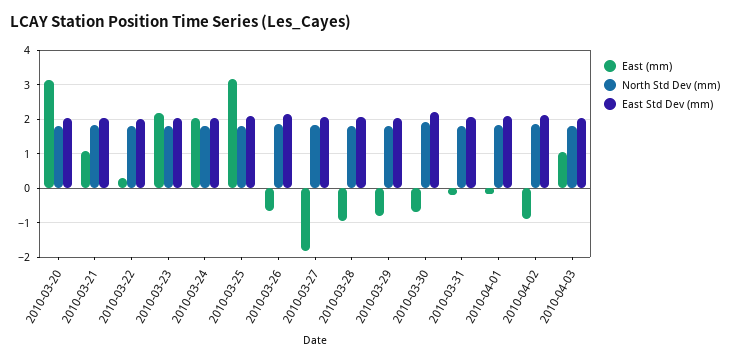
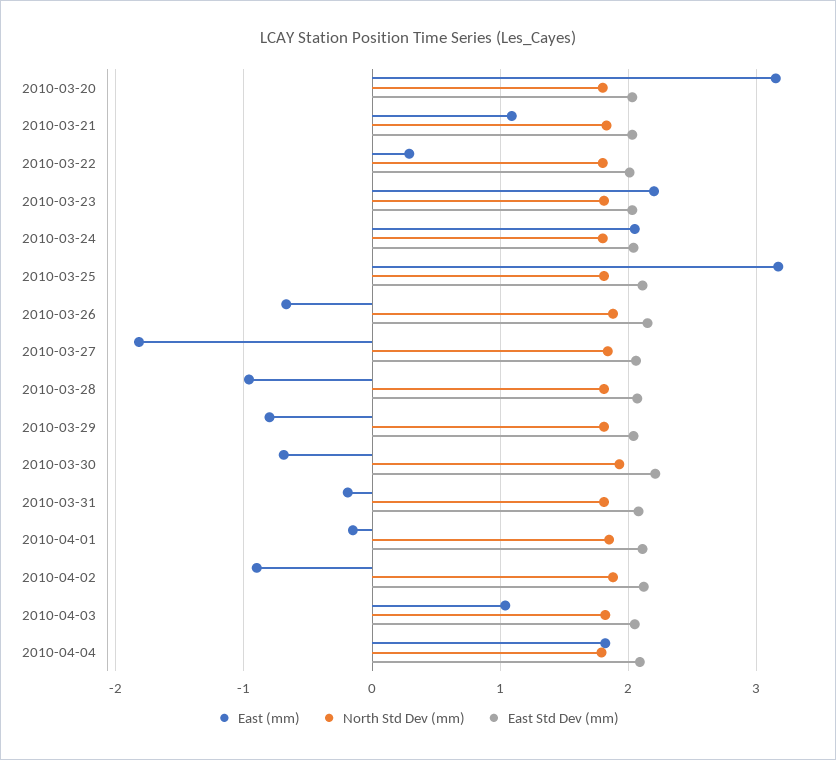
East (mm), 2010-04-04: none -> 1.8
North Std Dev (mm), 2010-04-04: none -> 1.8
East Std Dev (mm), 2010-04-04: none -> 2.1

